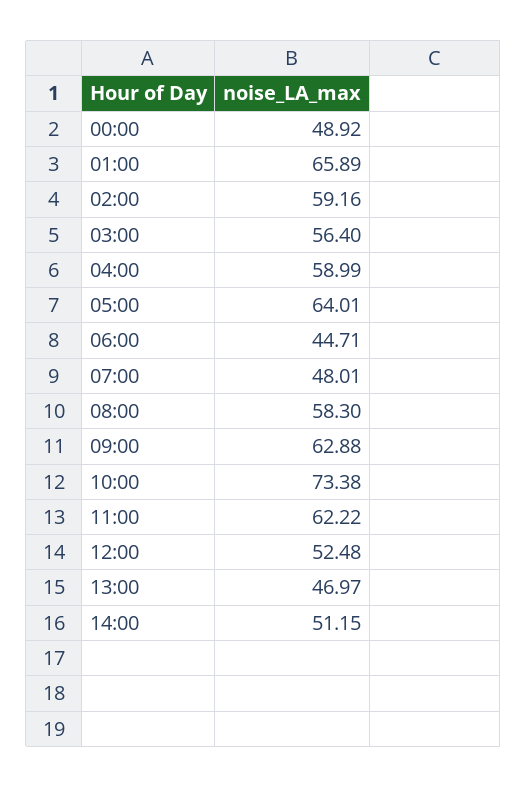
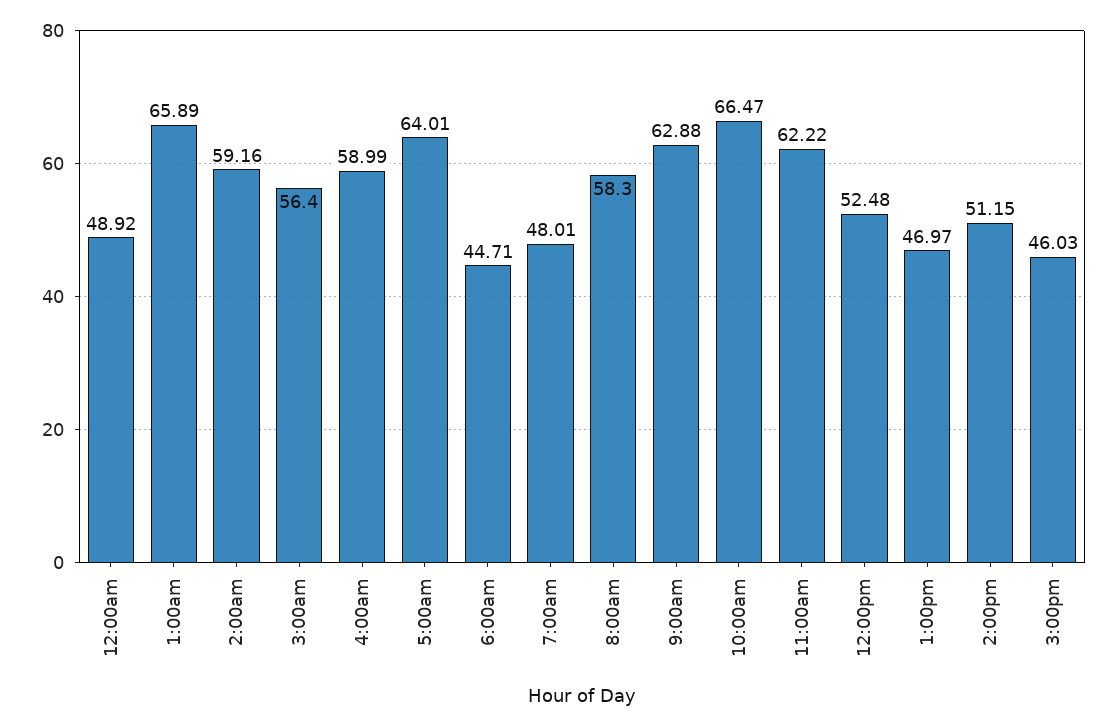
10:00: 73.38 -> 66.47
3:00pm: none -> 46.03

